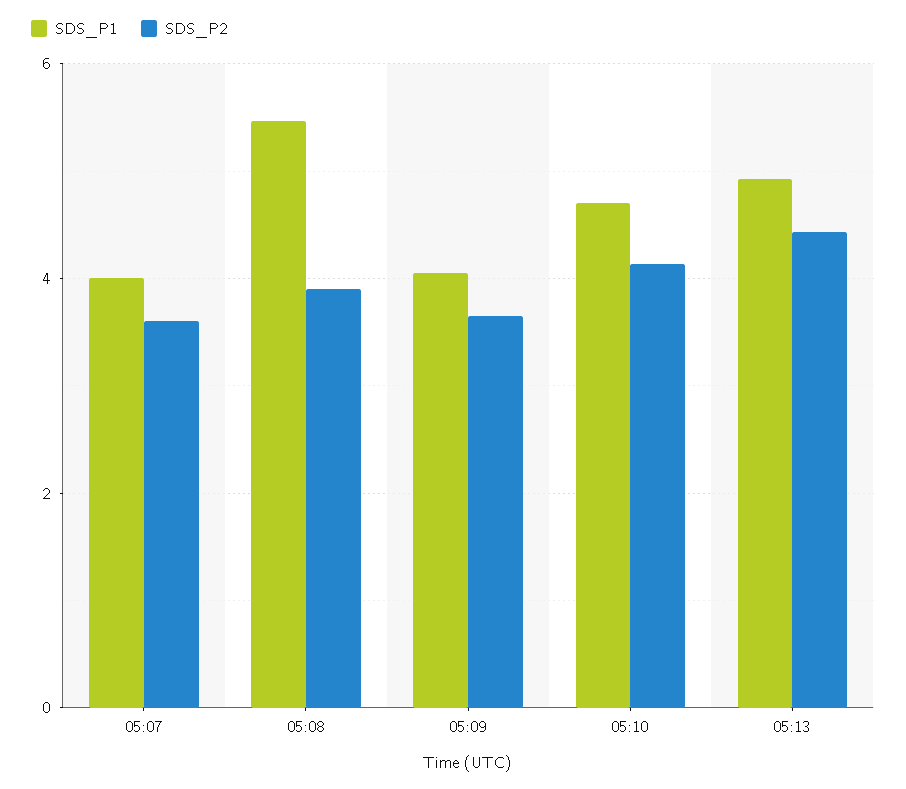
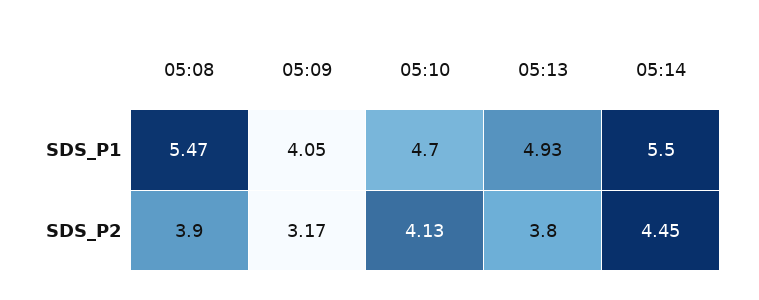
SDS_P1, 05:07: 4 -> none
SDS_P2, 05:07: 3.6 -> none
SDS_P2, 05:09: 3.6 -> 3.17
SDS_P2, 05:13: 4.4 -> 3.8
SDS_P1, 05:14: none -> 5.5
SDS_P2, 05:14: none -> 4.45

